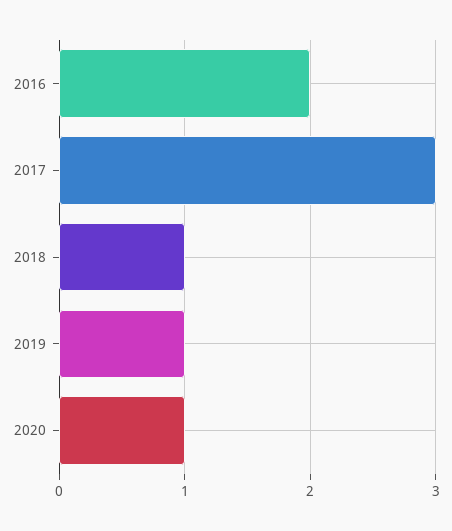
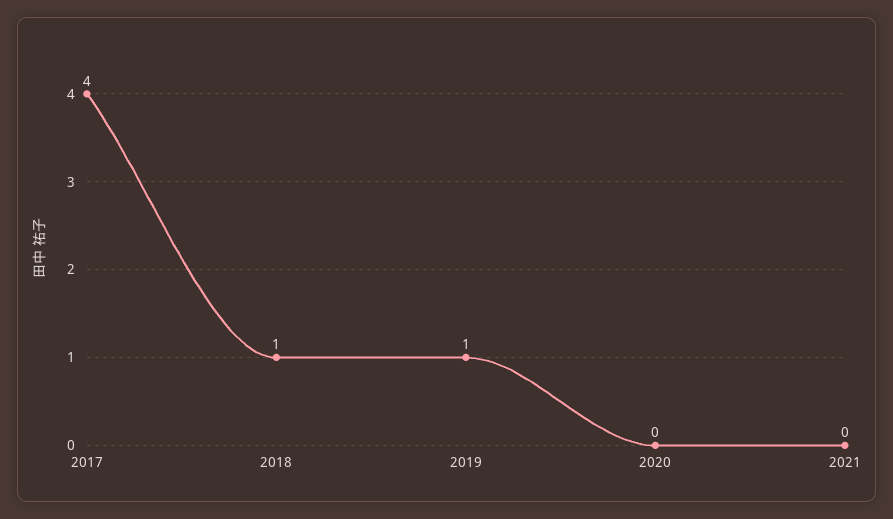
2016: 2 -> none
2017: 3 -> 4
2020: 1 -> 0
2021: none -> 0

